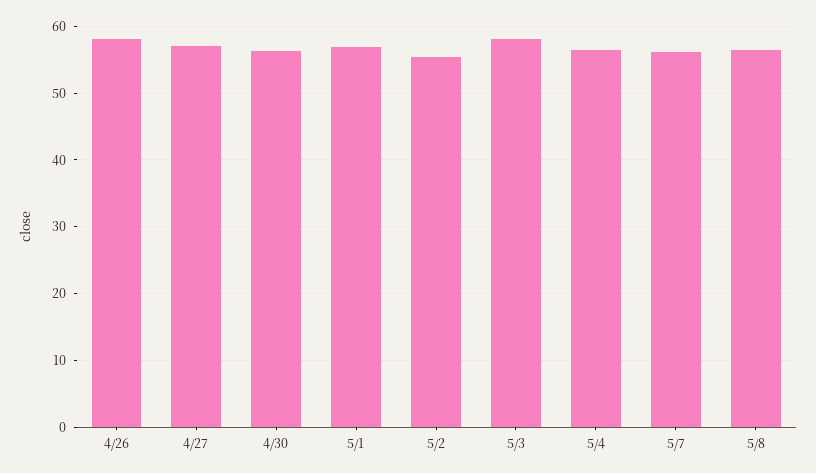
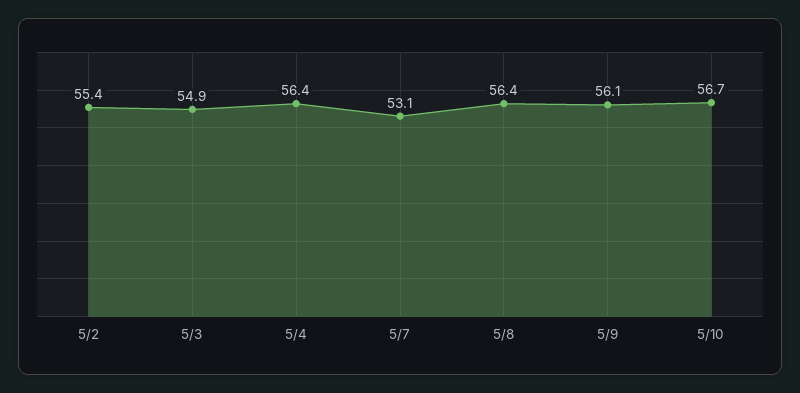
4/26: 58 -> none
4/27: 57 -> none
4/30: 56 -> none
5/1: 57 -> none
5/3: 58 -> 54.9
5/7: 56 -> 53.1
5/9: none -> 56.1
5/10: none -> 56.7

